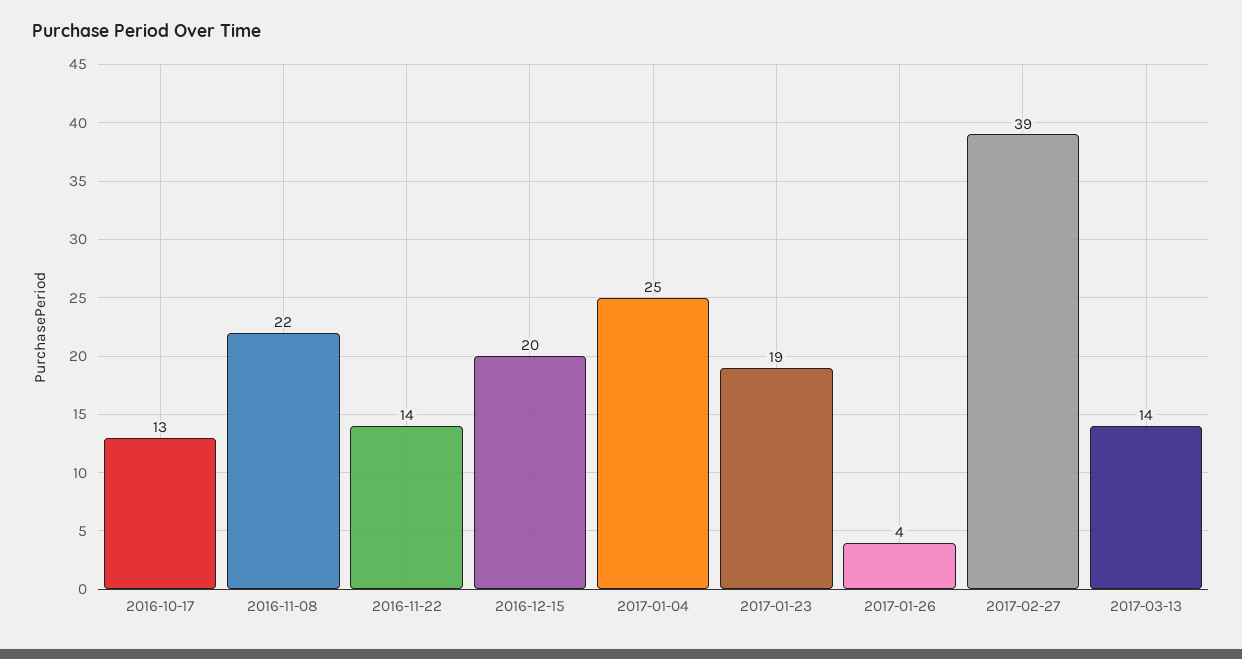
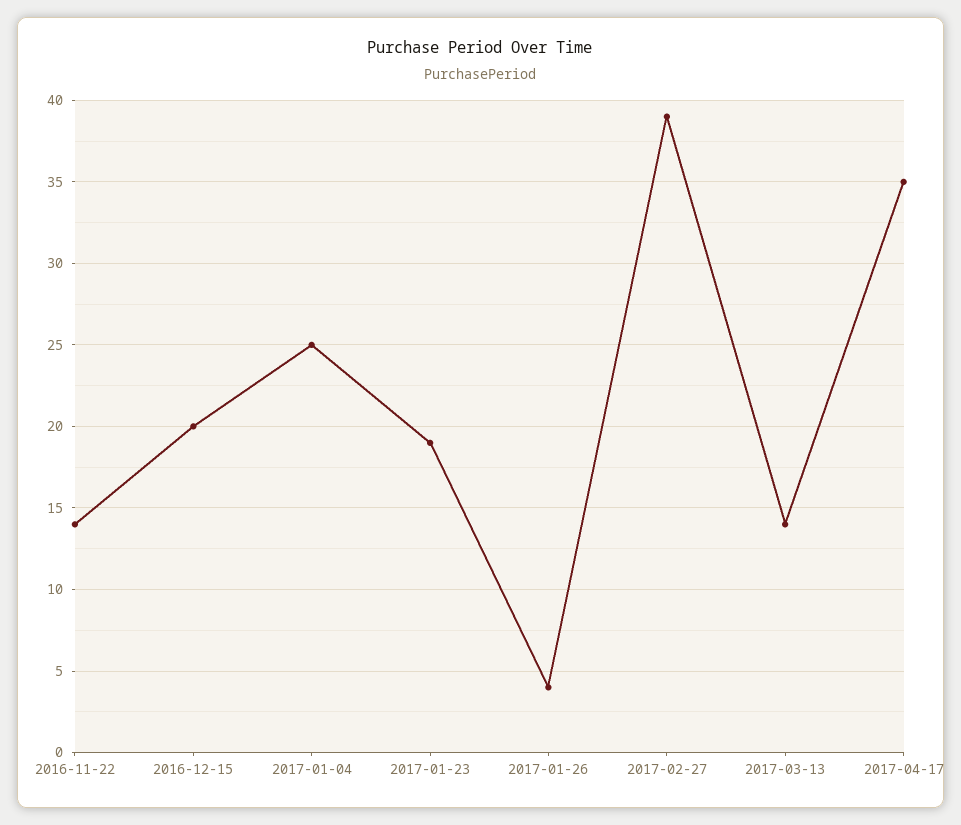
2016-10-17: 13 -> none
2016-11-08: 22 -> none
2017-04-17: none -> 35

